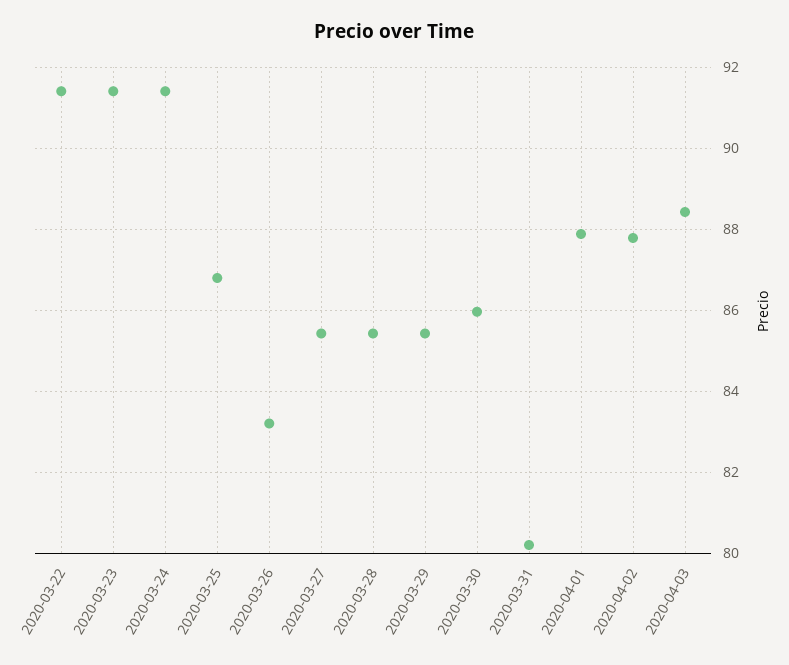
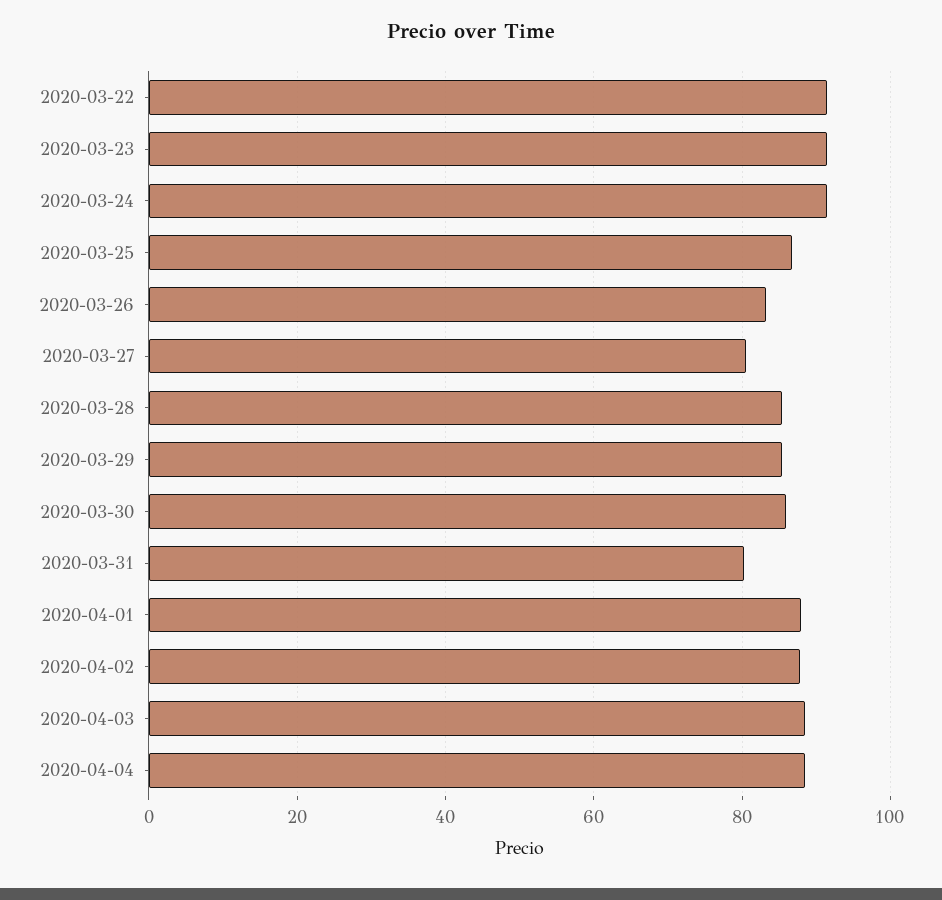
2020-03-27: 85.4 -> 80
2020-04-04: none -> 88

